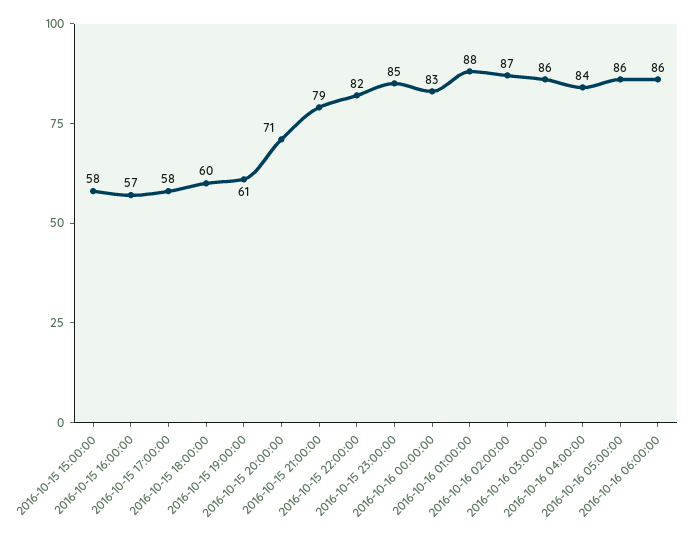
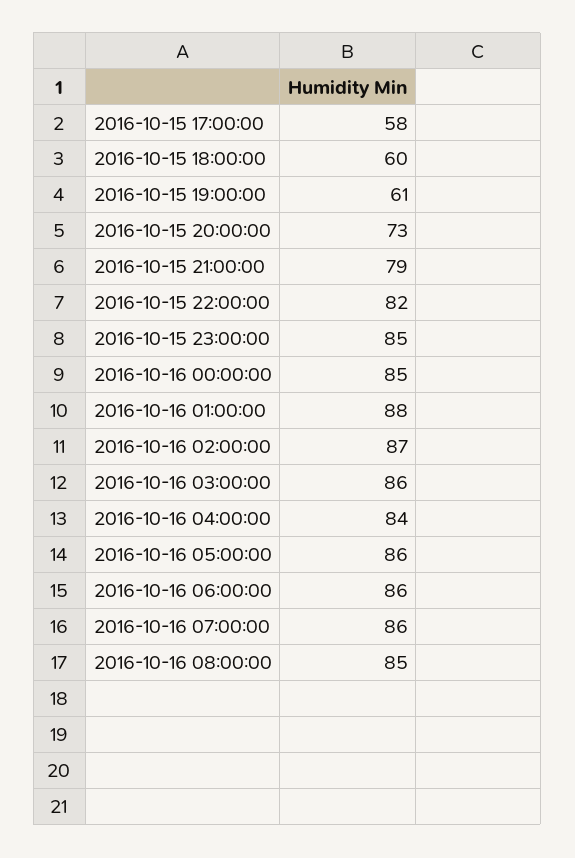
2016-10-15 15:00:00: 58 -> none
2016-10-15 16:00:00: 57 -> none
2016-10-15 20:00:00: 71 -> 73
2016-10-16 00:00:00: 83 -> 85
2016-10-16 07:00:00: none -> 86
2016-10-16 08:00:00: none -> 85

